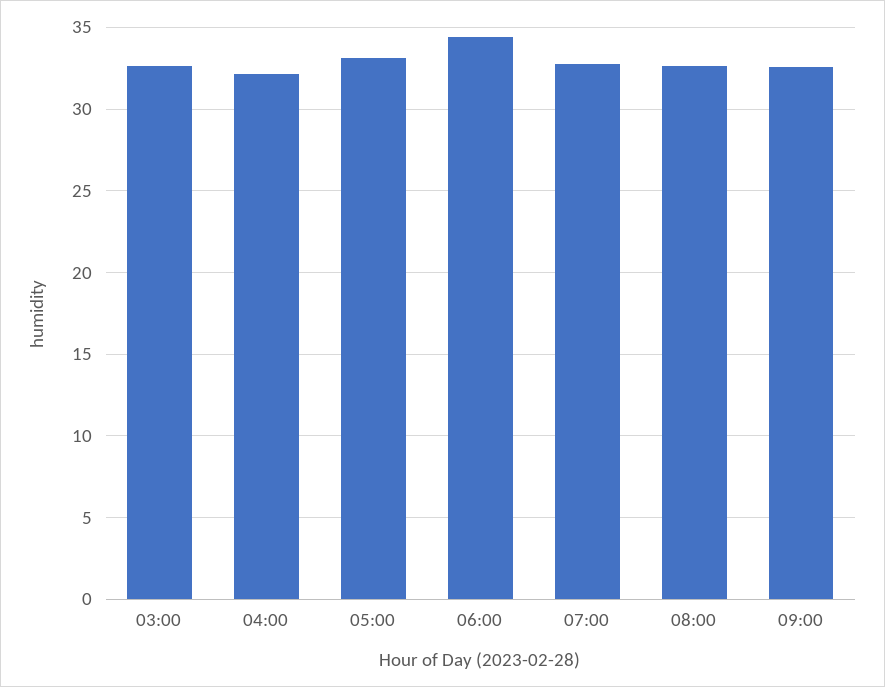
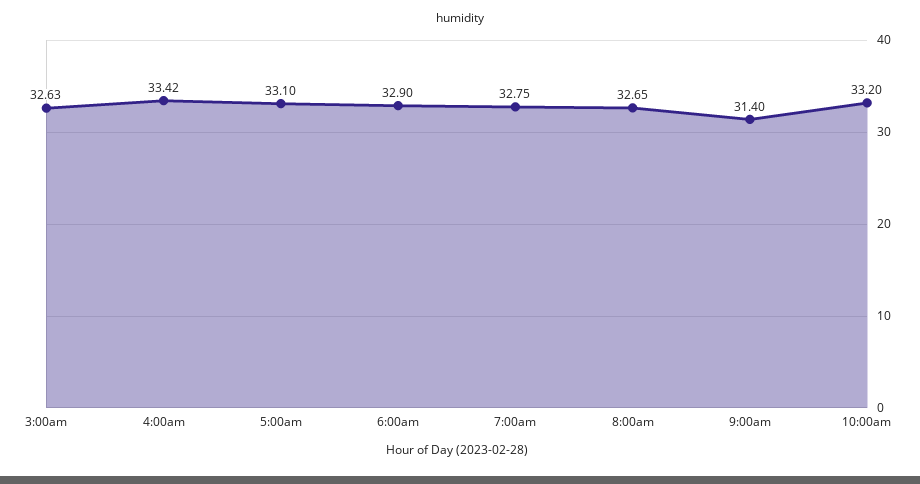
04:00: 32 -> 33.42
06:00: 34.5 -> 32.9
09:00: 32.5 -> 31.4
10:00am: none -> 33.2

